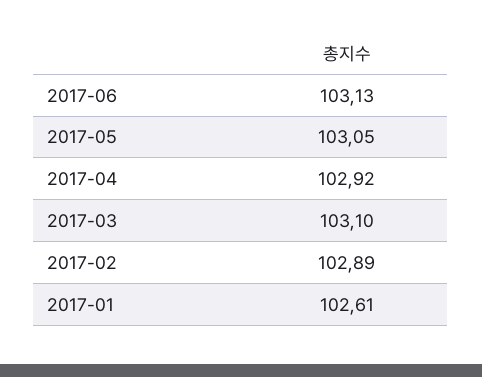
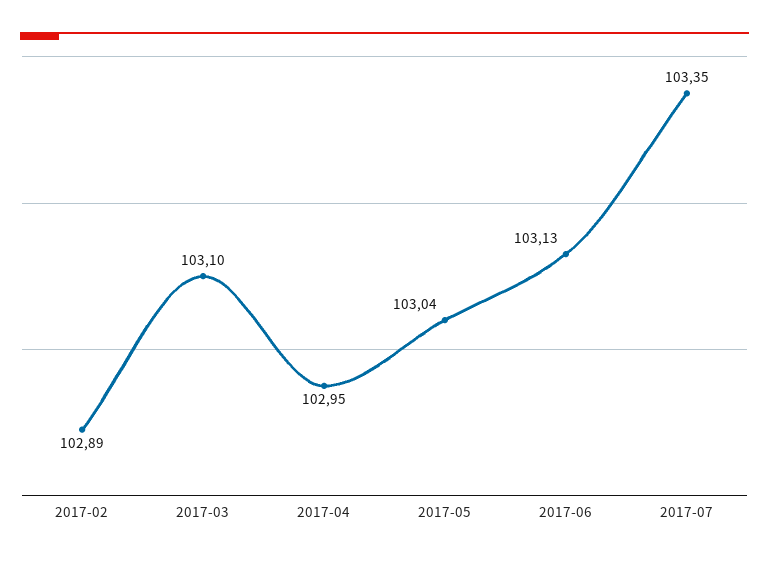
2017-05: 103.05 -> 103.04
2017-04: 102.92 -> 102.95
2017-01: 102.61 -> none
2017-07: none -> 103.35

